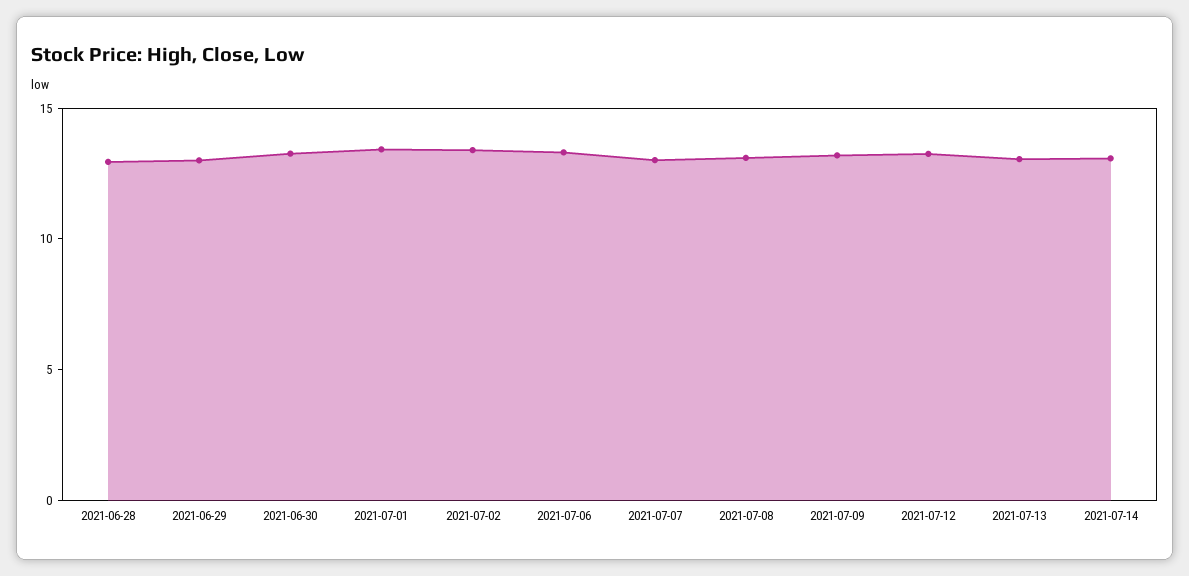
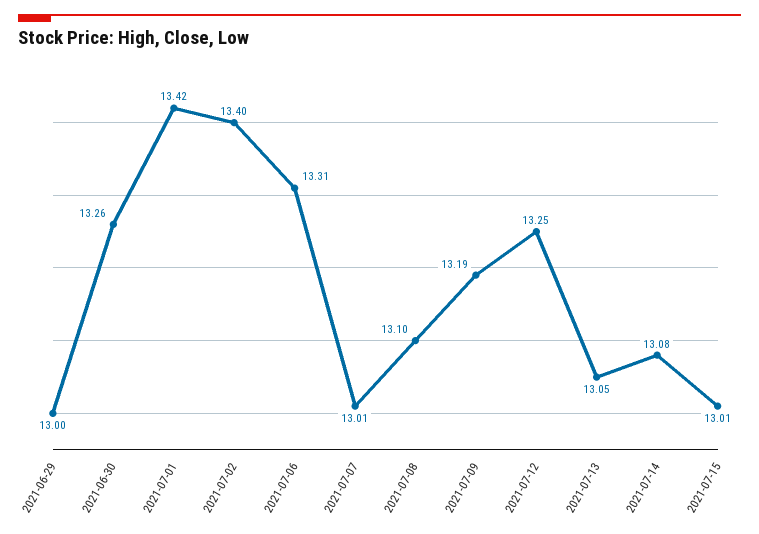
2021-06-28: 13 -> none
2021-07-15: none -> 13.01

